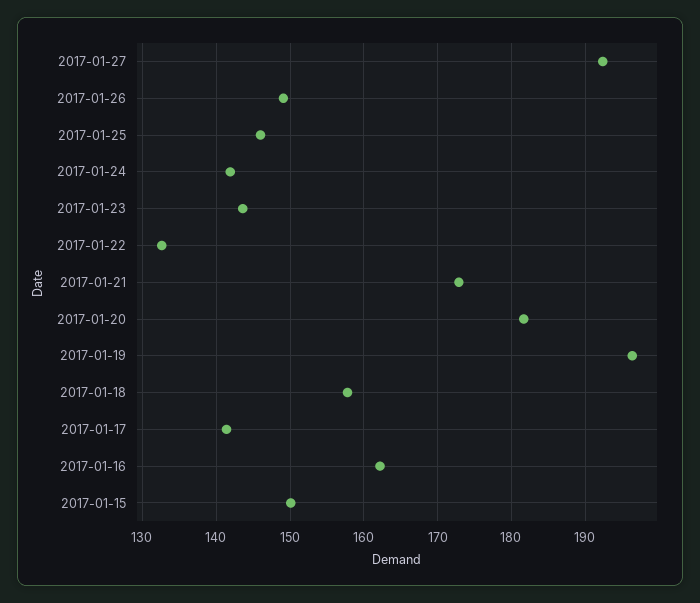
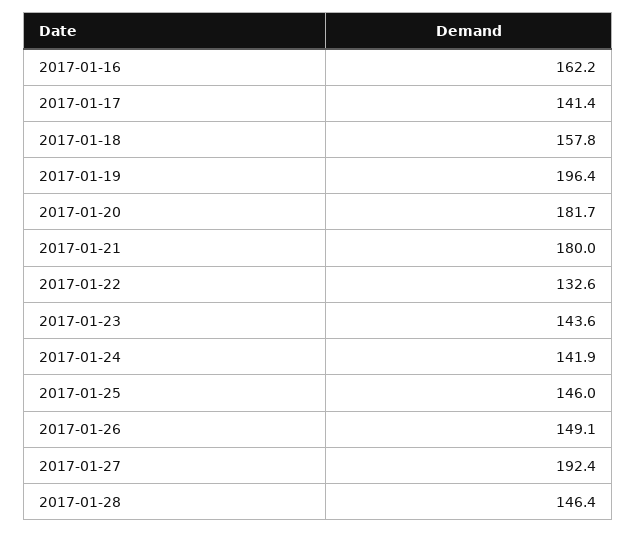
2017-01-21: 173 -> 180
2017-01-15: 150 -> none
2017-01-28: none -> 146.4

